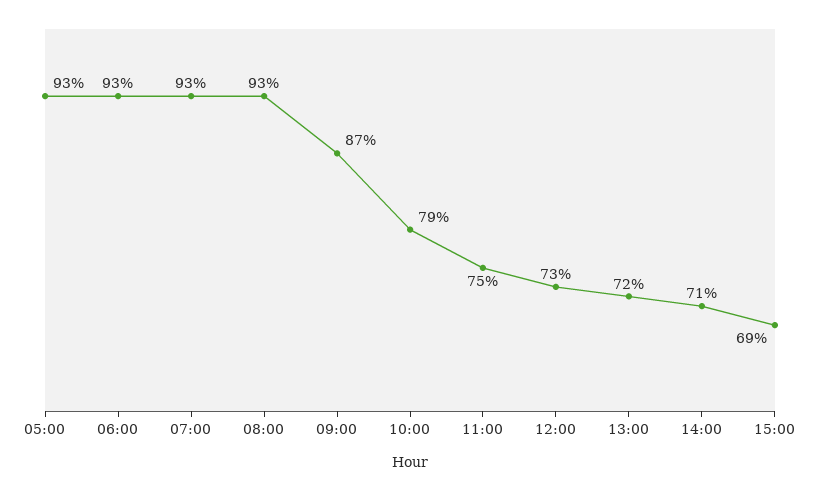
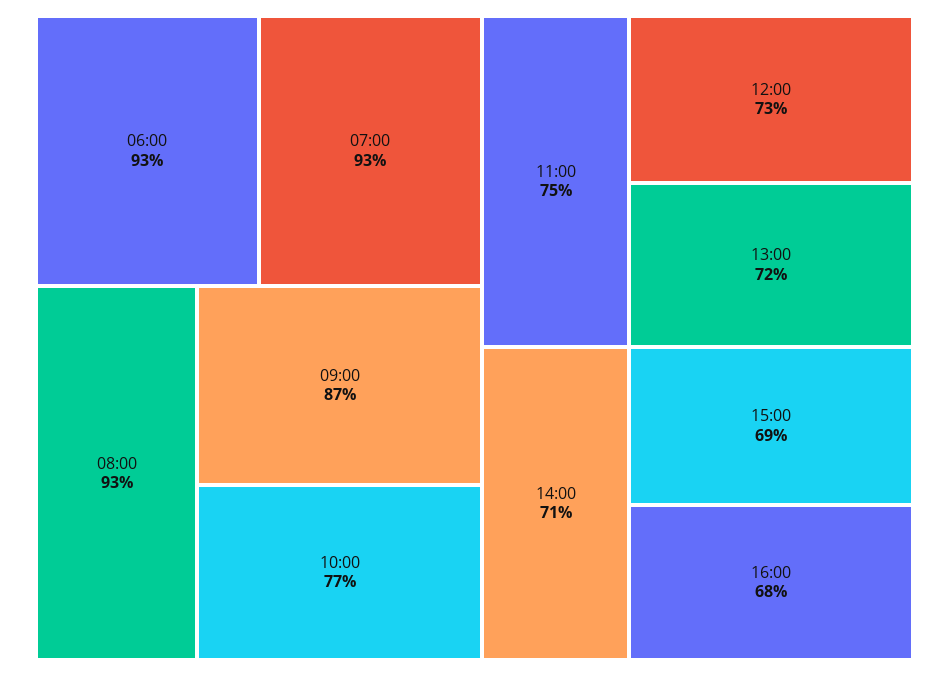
05:00: 93 -> none
10:00: 79 -> 77
16:00: none -> 68

